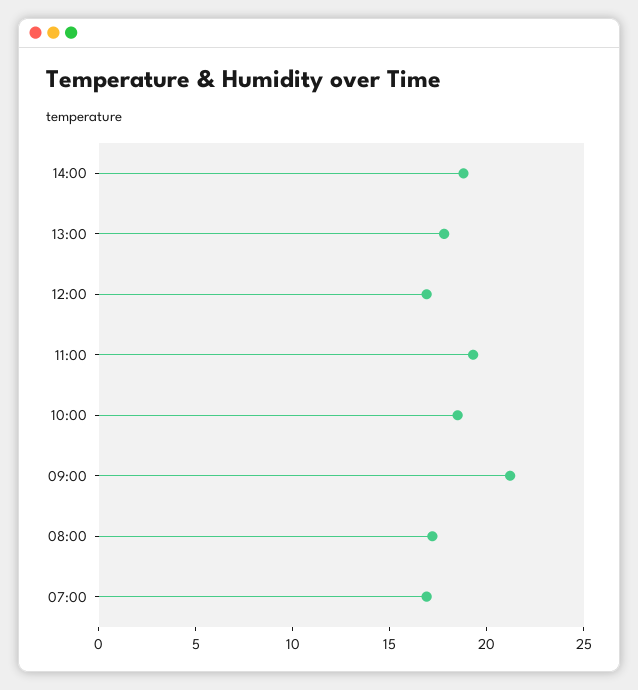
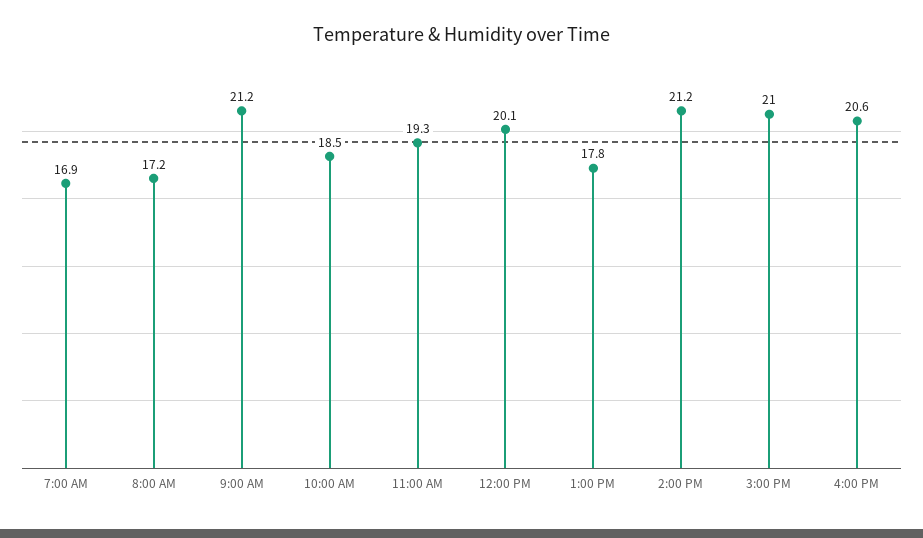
14:00: 19 -> 21.2
12:00: 17 -> 20.1
3:00 PM: none -> 21
4:00 PM: none -> 20.6

